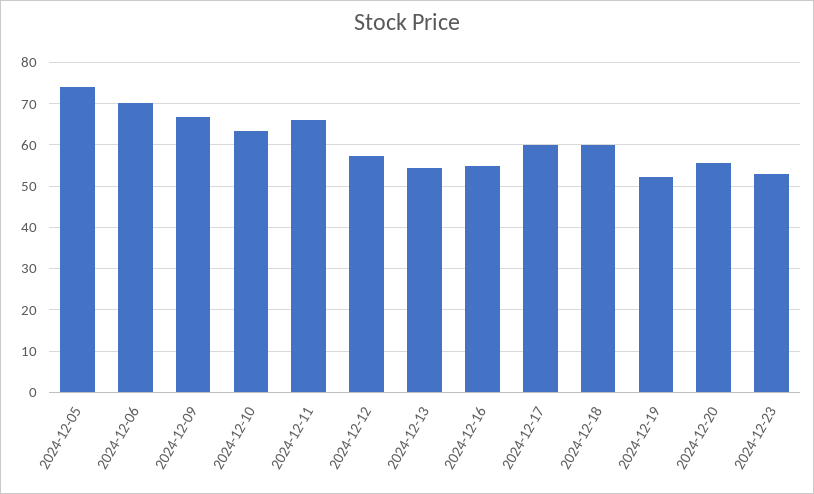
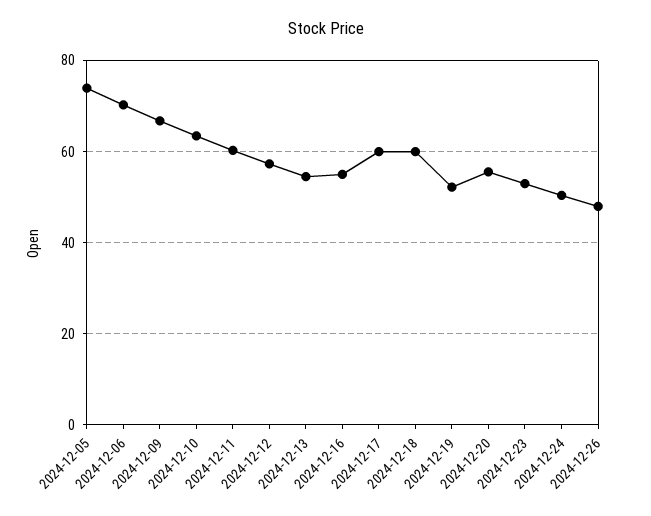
2024-12-11: 66 -> 60
2024-12-24: none -> 50
2024-12-26: none -> 48

